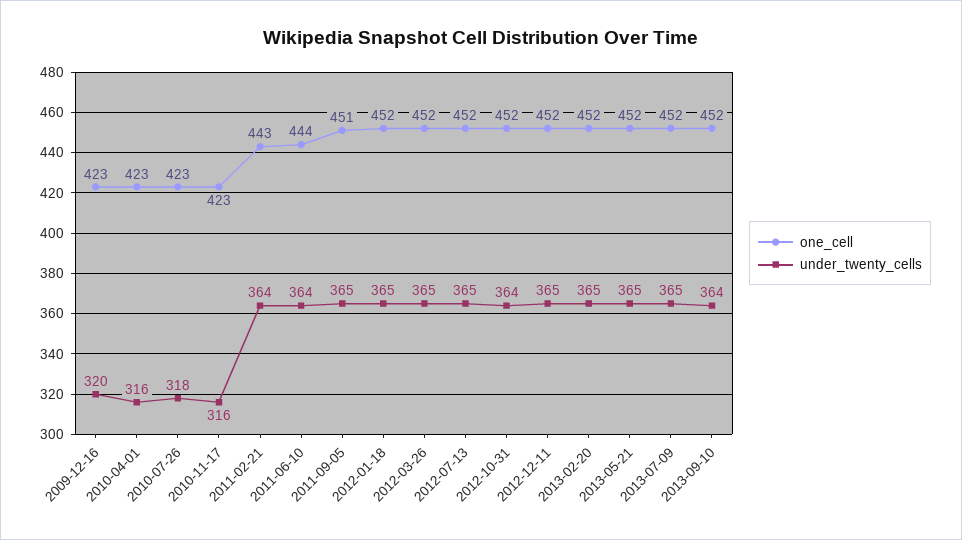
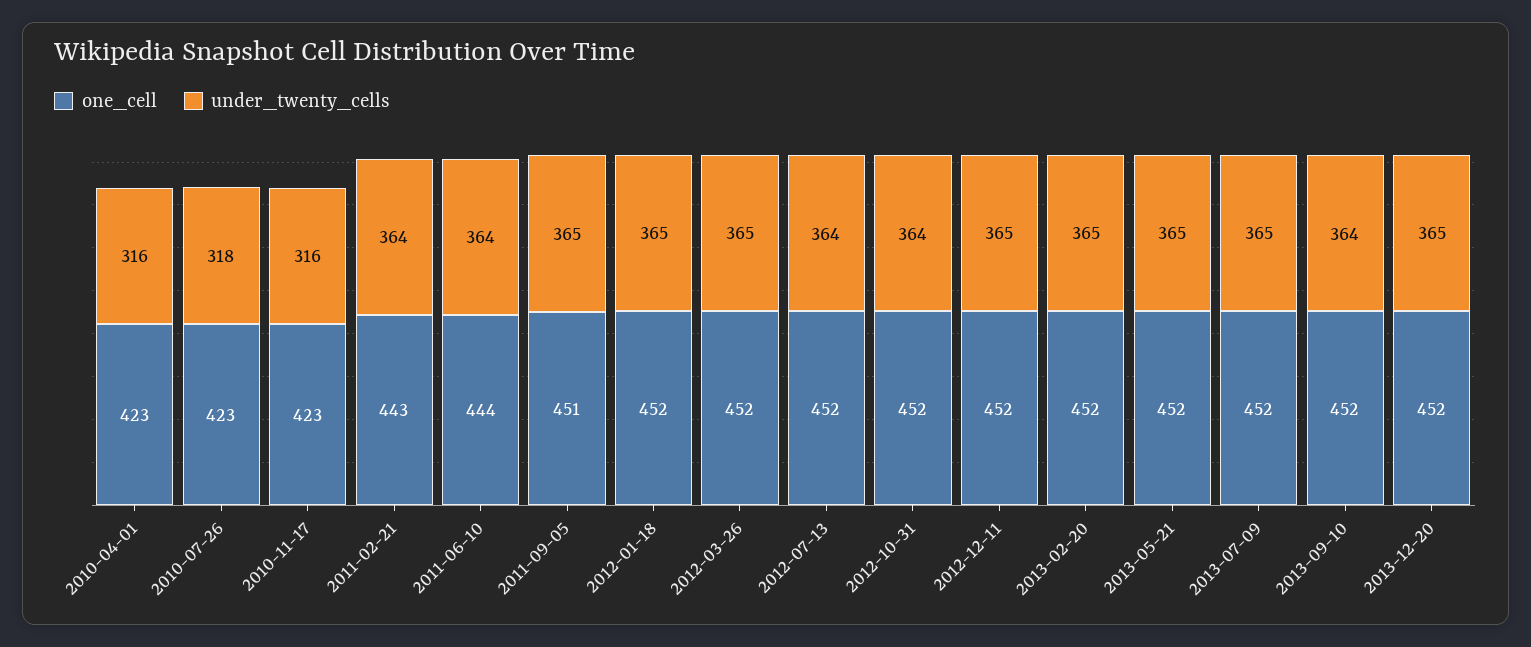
one_cell, 2009-12-16: 423 -> none
under_twenty_cells, 2009-12-16: 320 -> none
under_twenty_cells, 2012-07-13: 365 -> 364
one_cell, 2013-12-20: none -> 452
under_twenty_cells, 2013-12-20: none -> 365

